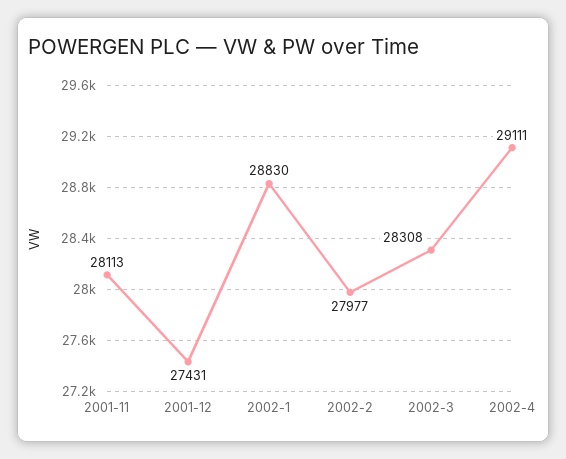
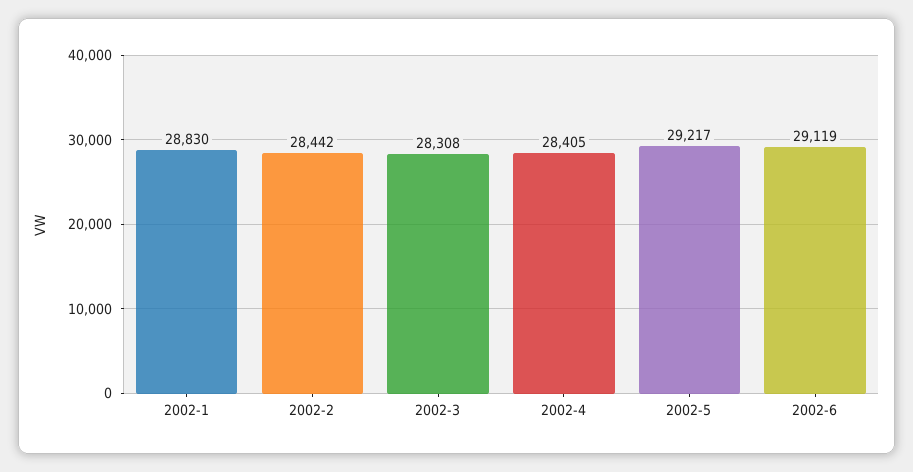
2001-11: 28113 -> none
2001-12: 27431 -> none
2002-2: 27977 -> 28442
2002-4: 29111 -> 28405
2002-5: none -> 29217
2002-6: none -> 29119

